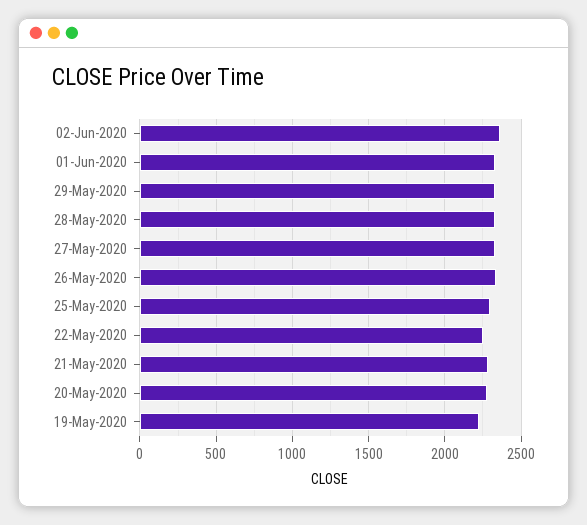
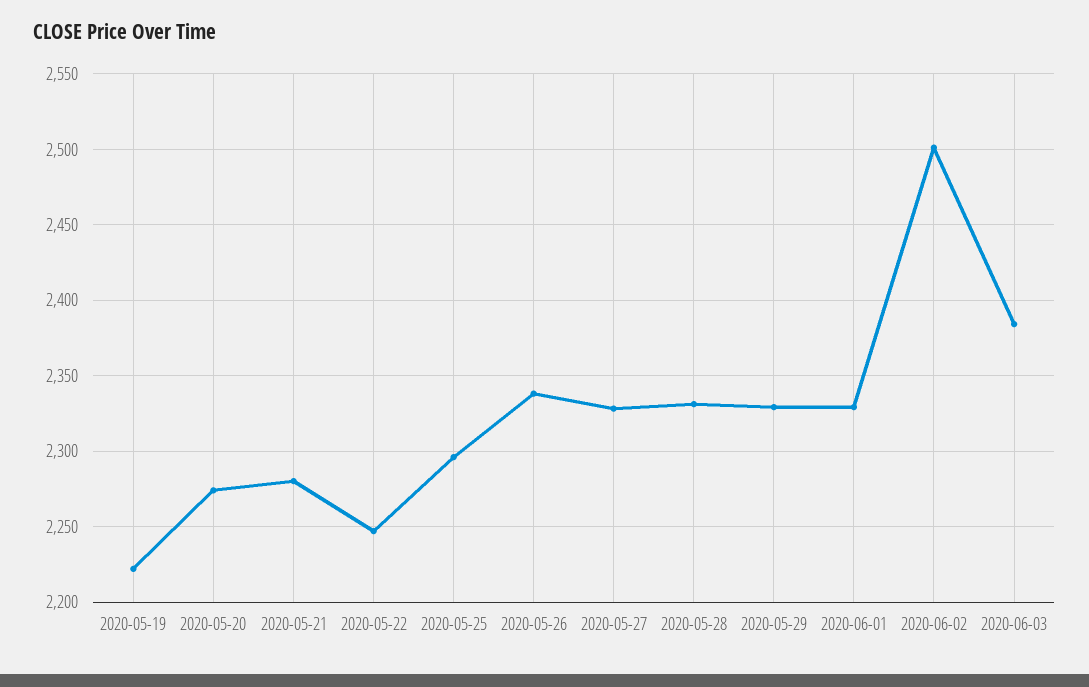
02-Jun-2020: 2350 -> 2500
2020-06-03: none -> 2385

